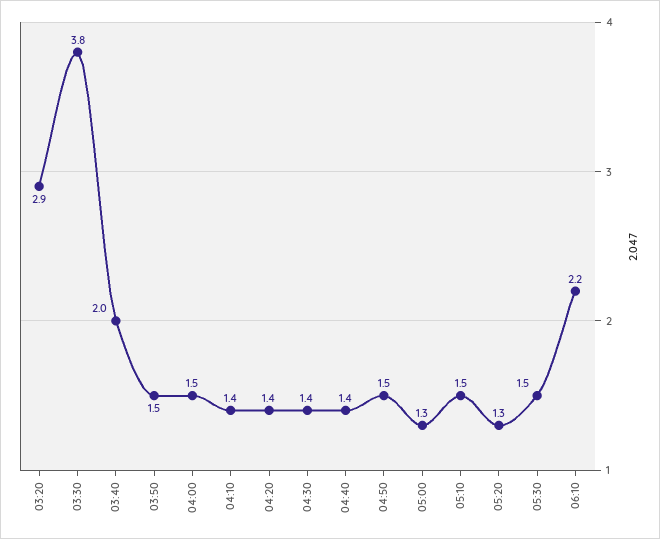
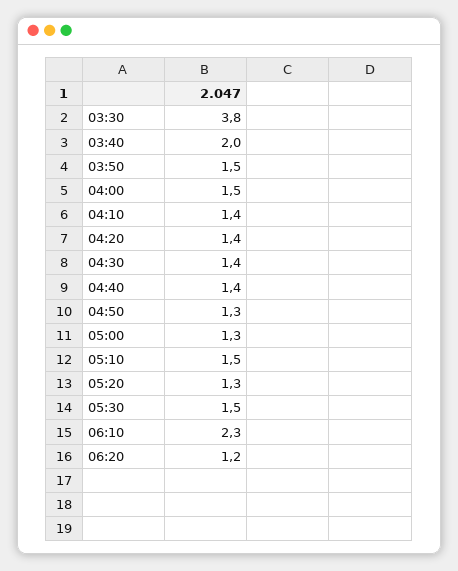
03:20: 2.9 -> none
04:50: 1.5 -> 1.3
06:10: 2.2 -> 2.3
06:20: none -> 1.2

